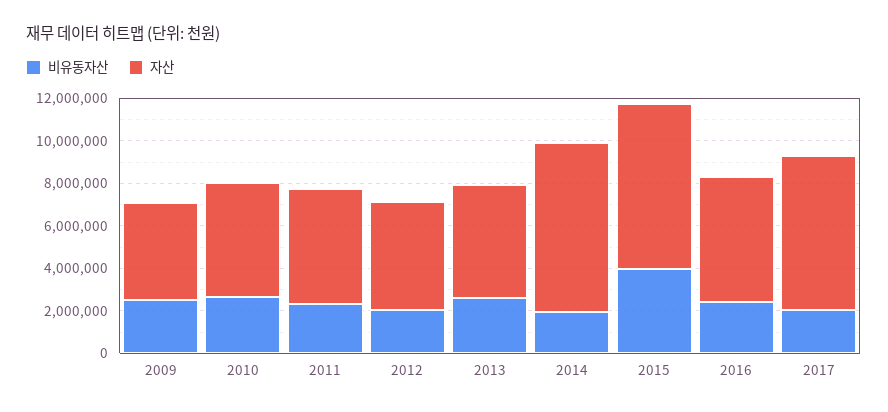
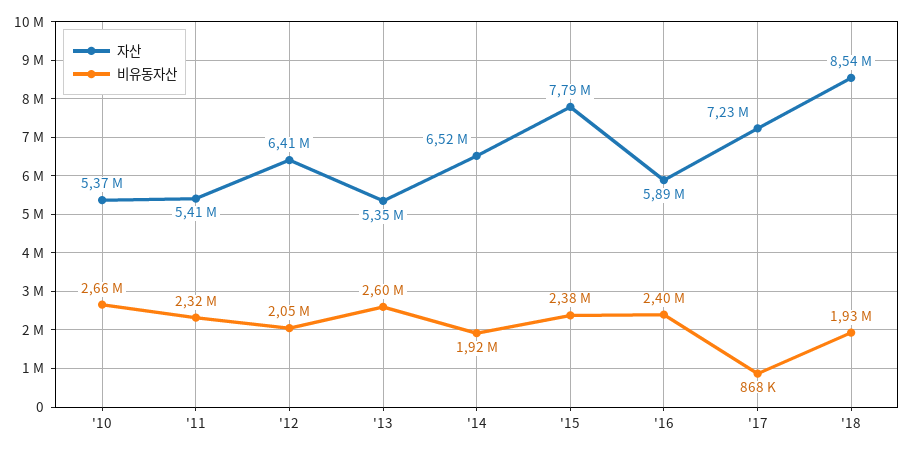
비유동자산, 2009: 2500000 -> none
자산, 2009: 4500000 -> none
자산, 2012: 5000000 -> 6410000
자산, 2014: 8000000 -> 6520000
비유동자산, 2015: 4000000 -> 2380000
비유동자산, 2017: 2000000 -> 868000
자산, '18: none -> 8540000
비유동자산, '18: none -> 1930000

